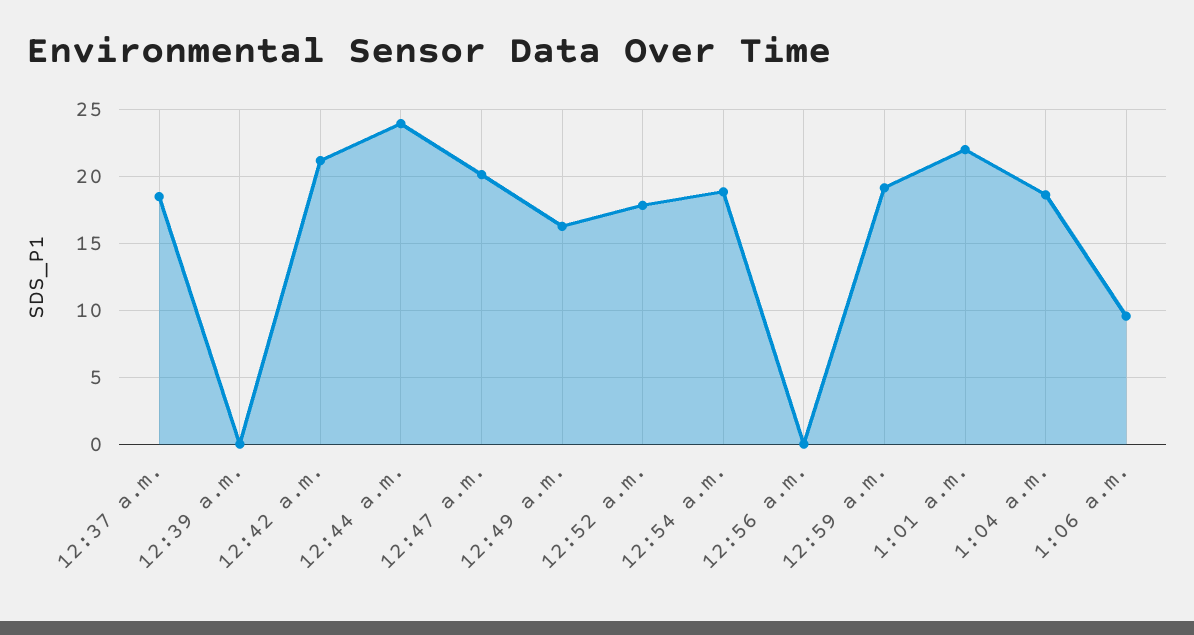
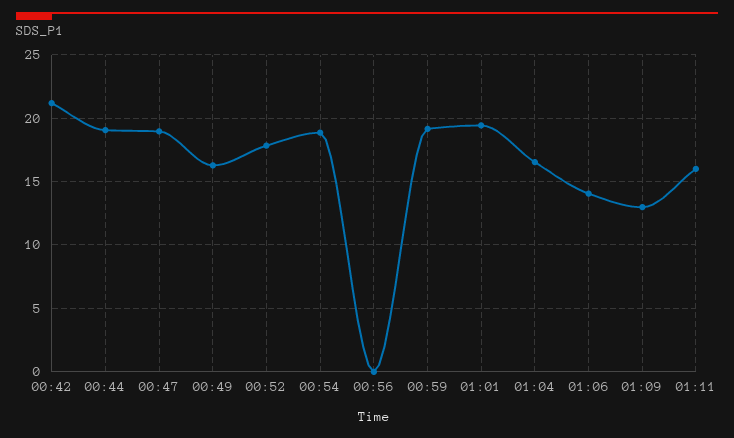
12:37 a.m.: 18.5 -> none
12:39 a.m.: 0 -> none
12:44 a.m.: 24 -> 19
12:47 a.m.: 20 -> 19
1:01 a.m.: 22 -> 19.5
1:04 a.m.: 18.5 -> 16.5
1:06 a.m.: 9.5 -> 14
01:09: none -> 13
01:11: none -> 16

